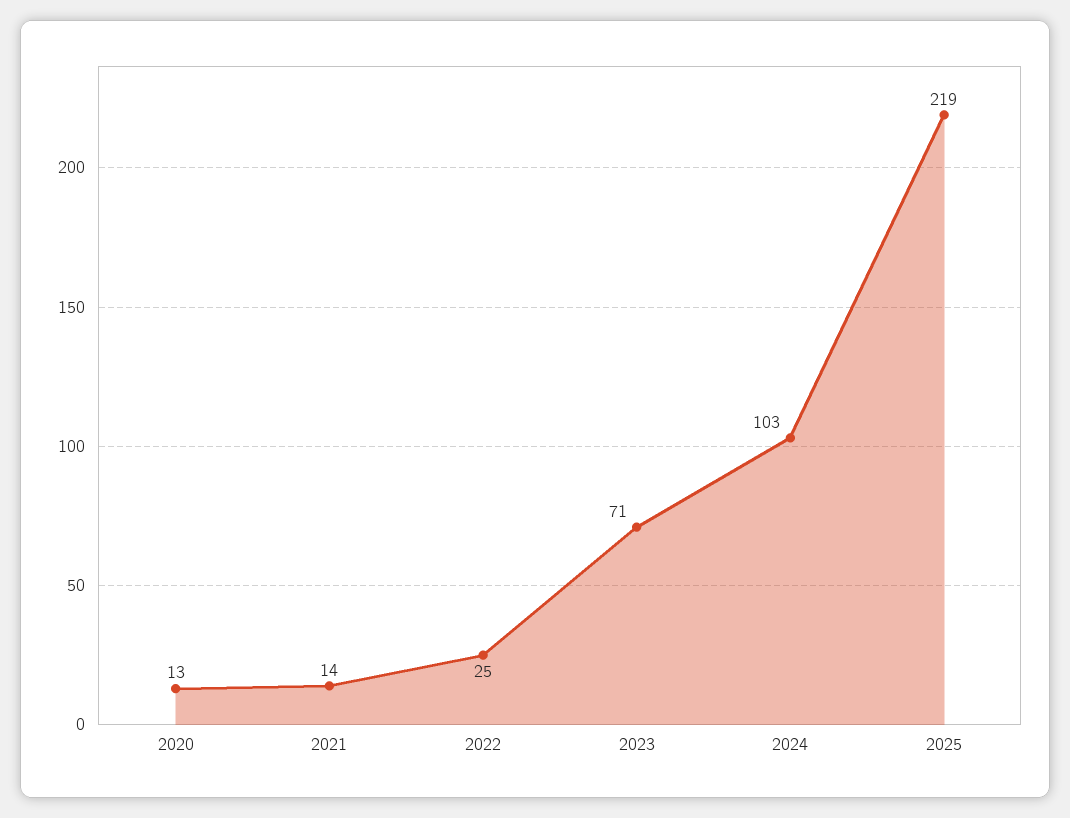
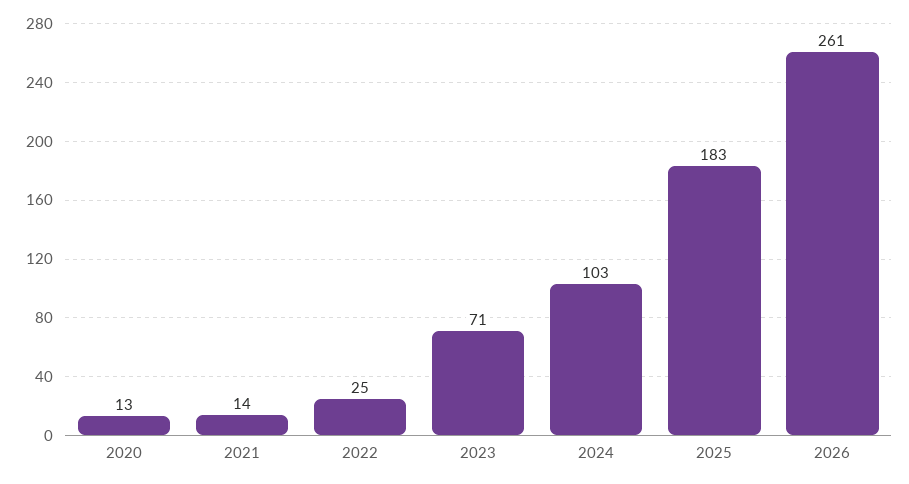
2025: 219 -> 183
2026: none -> 261

